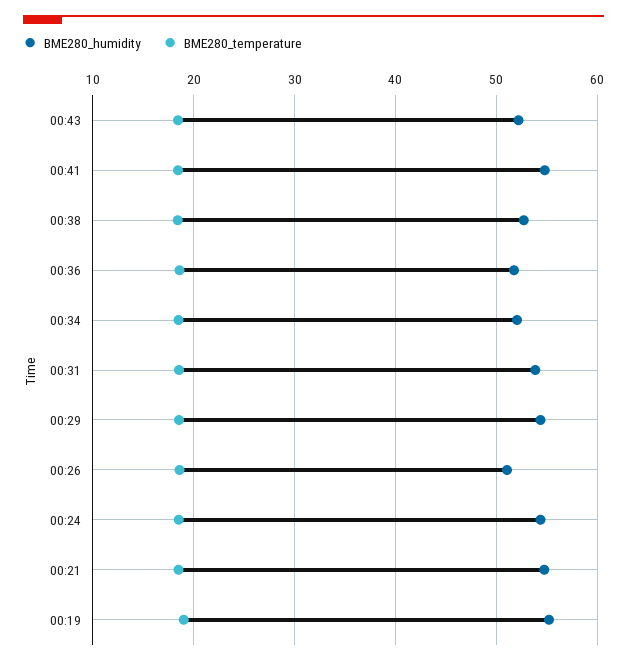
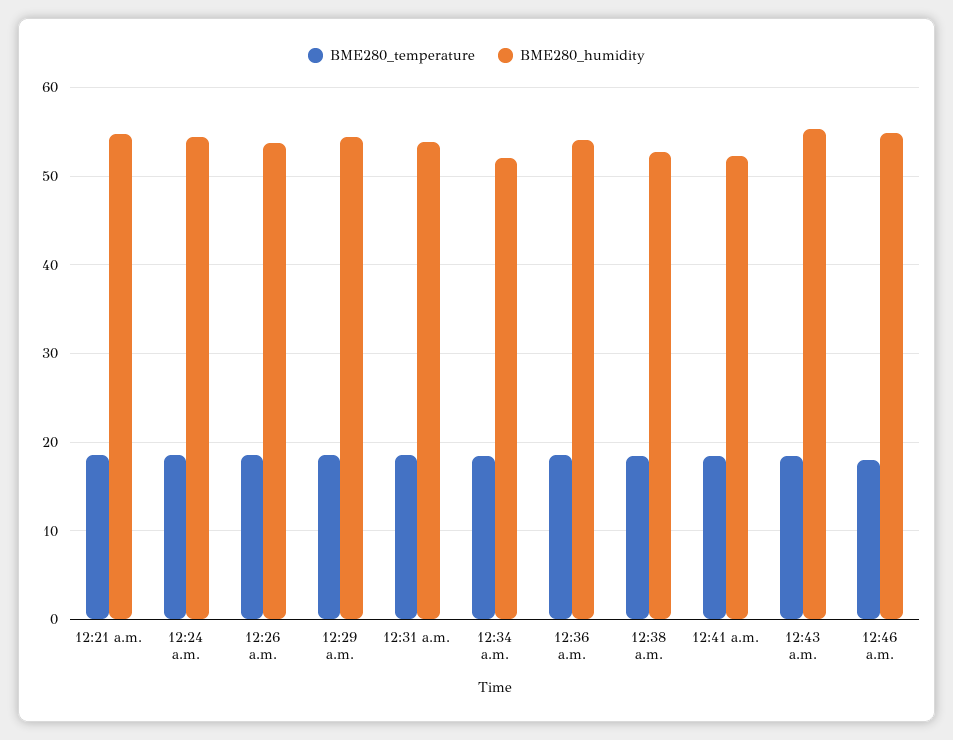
BME280_humidity, 00:43: 52 -> 55
BME280_humidity, 00:41: 55 -> 52
BME280_humidity, 00:36: 52 -> 54
BME280_humidity, 00:26: 51 -> 54
BME280_humidity, 00:19: 55 -> none
BME280_temperature, 00:19: 19 -> none
BME280_temperature, 12:46 a.m.: none -> 18
BME280_humidity, 12:46 a.m.: none -> 55

